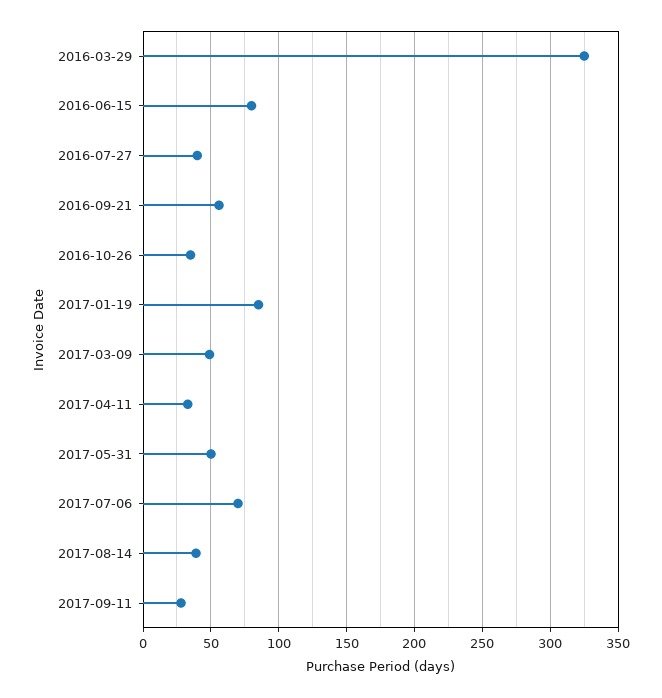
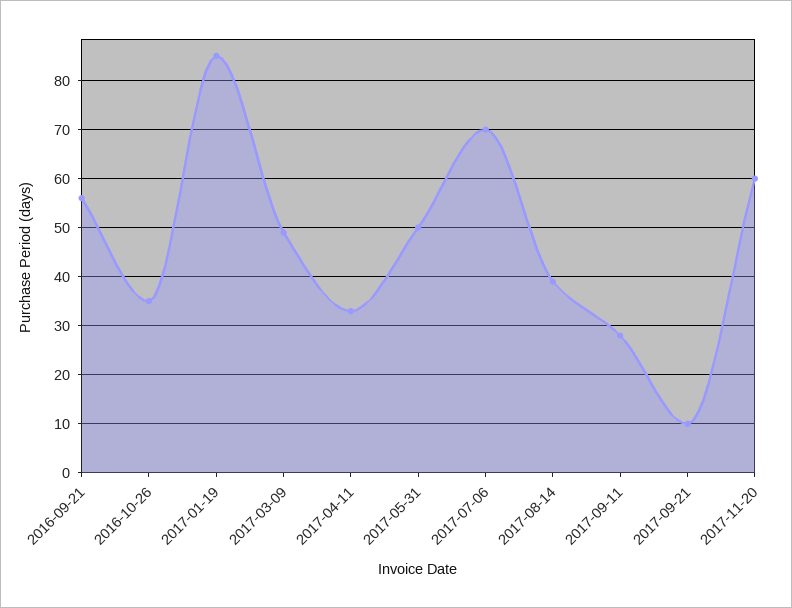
2016-03-29: 325 -> none
2016-06-15: 80 -> none
2016-07-27: 40 -> none
2017-09-21: none -> 10
2017-11-20: none -> 60

